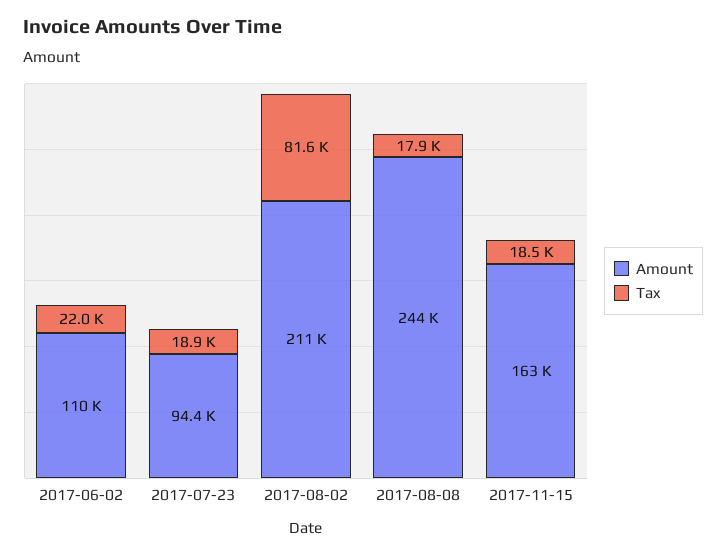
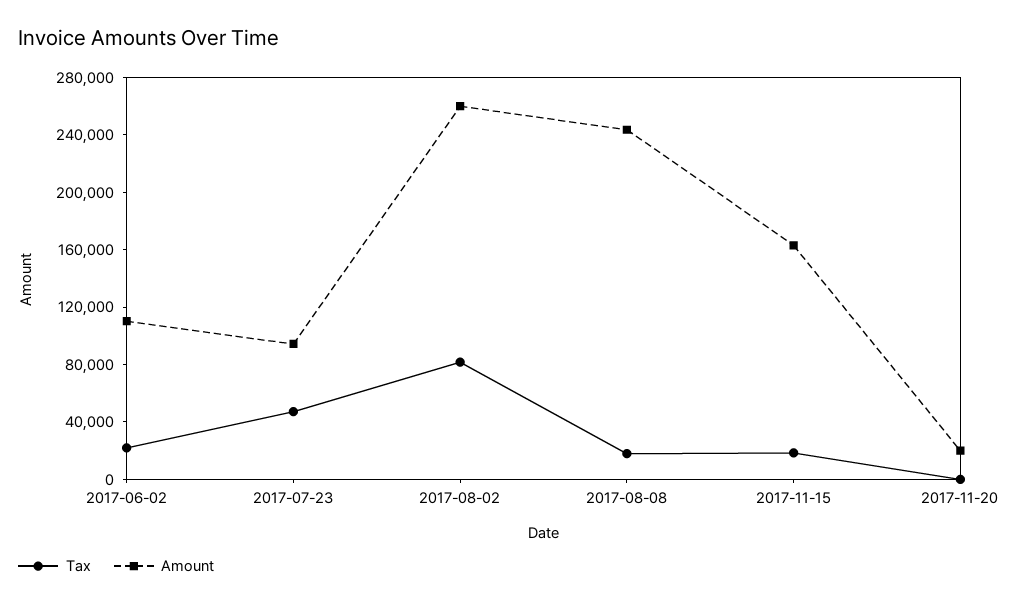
Tax, 2017-07-23: 18900 -> 50000
Amount, 2017-08-02: 211000 -> 260000
Tax, 2017-11-20: none -> 0
Amount, 2017-11-20: none -> 20000

